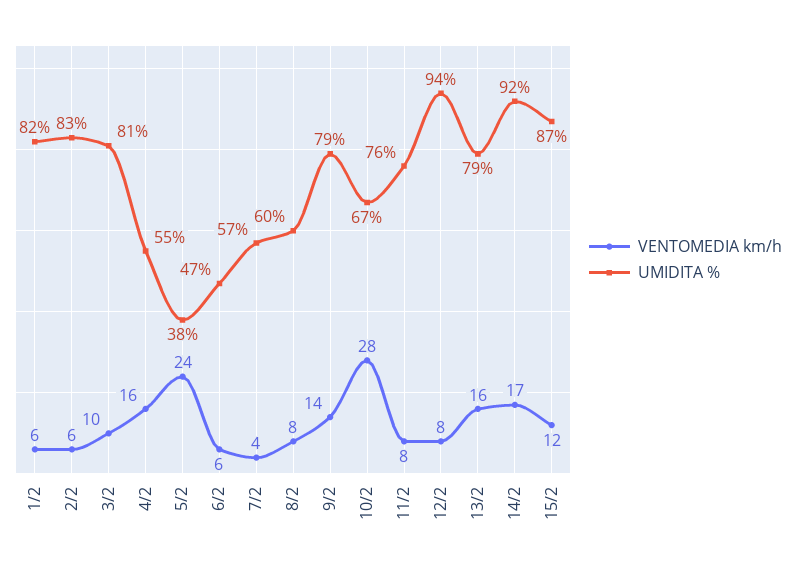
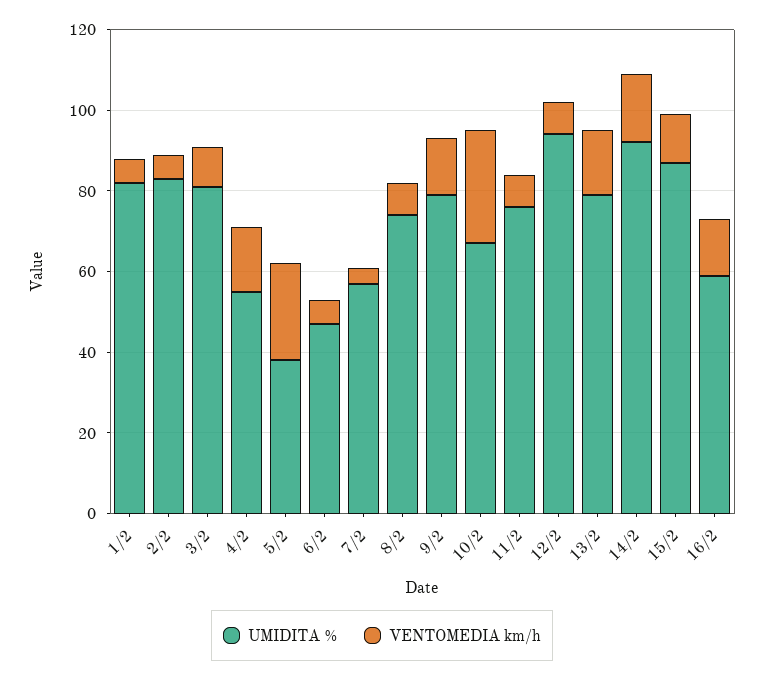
UMIDITA %, 8/2: 60 -> 75
UMIDITA %, 16/2: none -> 60
VENTOMEDIA km/h, 16/2: none -> 15

